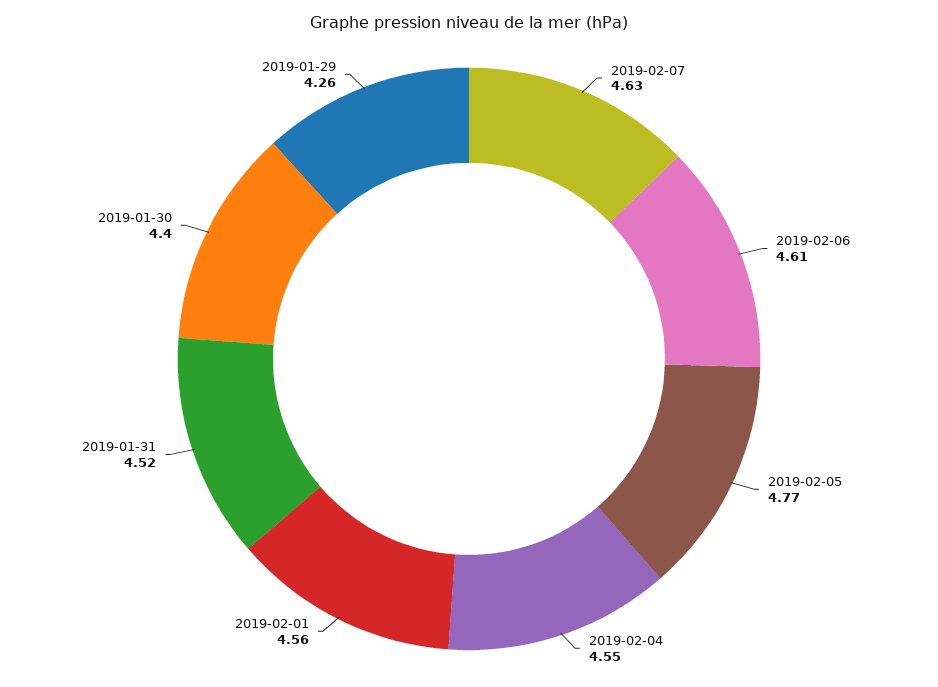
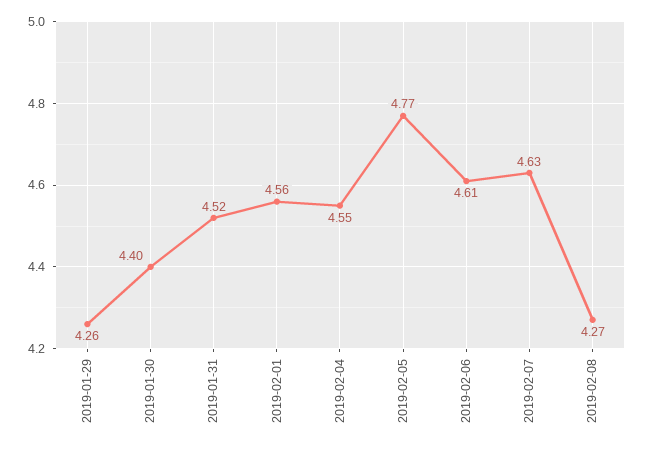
2019-02-08: none -> 4.27

